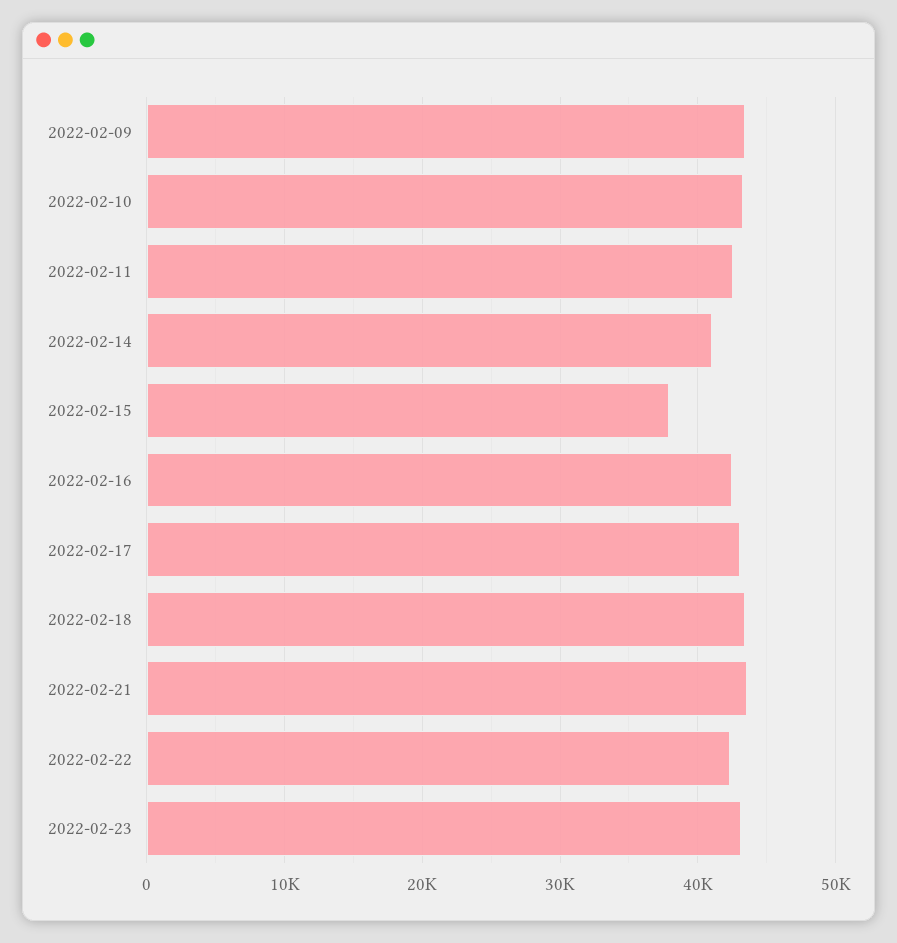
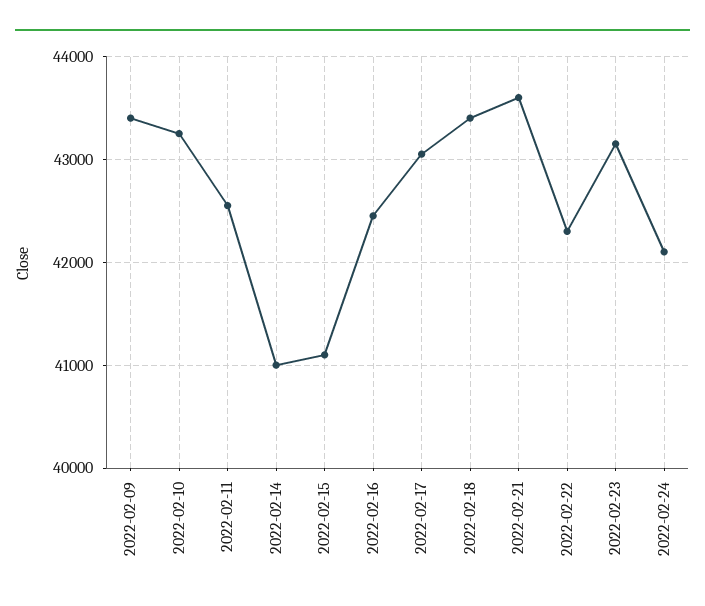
2022-02-15: 38000 -> 41100
2022-02-24: none -> 42100

